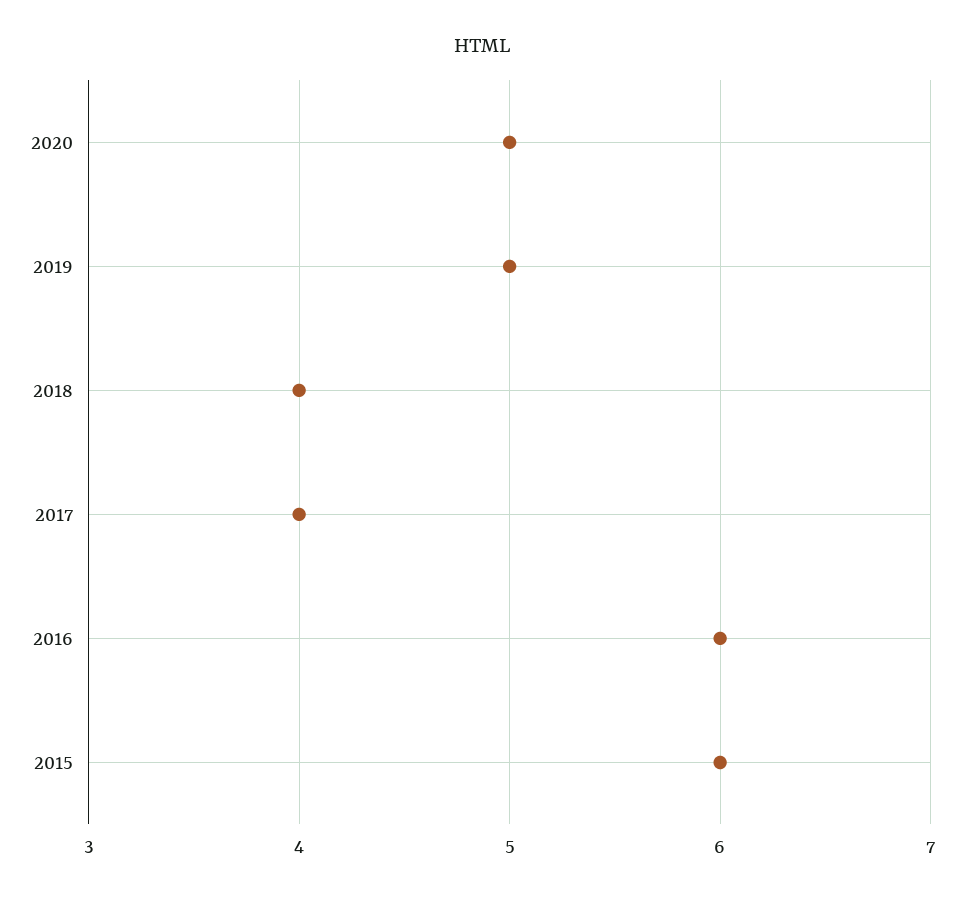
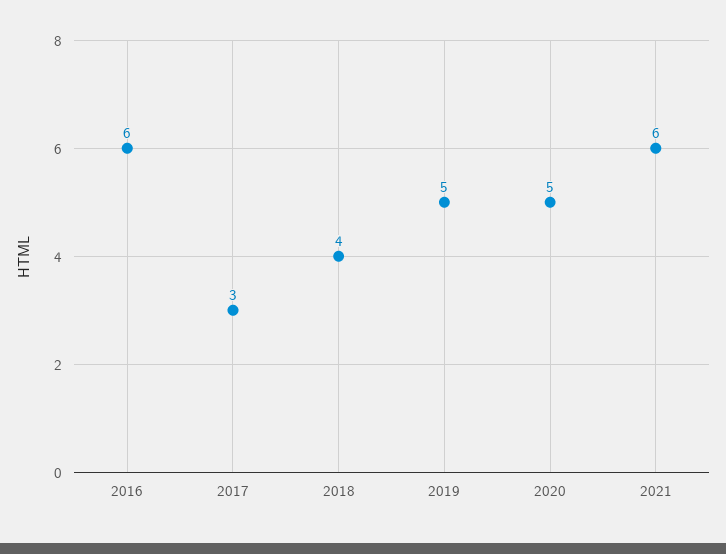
2017: 4 -> 3
2015: 6 -> none
2021: none -> 6

